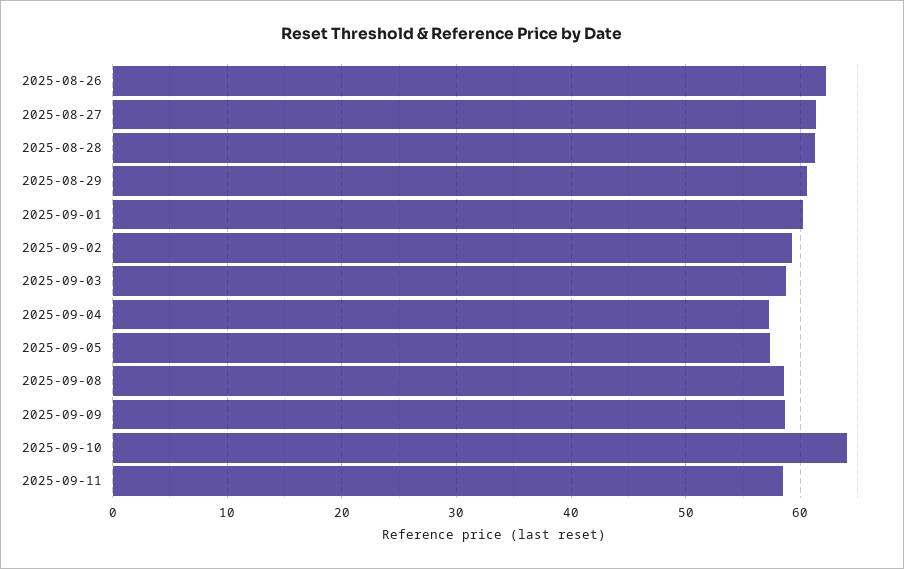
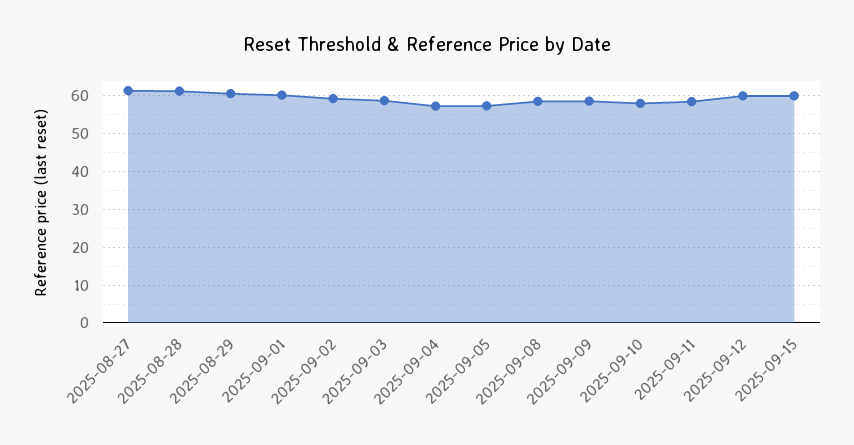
2025-08-26: 62 -> none
2025-09-10: 64 -> 58
2025-09-12: none -> 60
2025-09-15: none -> 60

